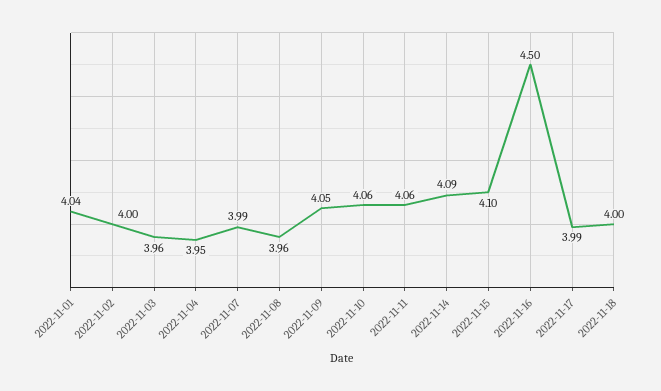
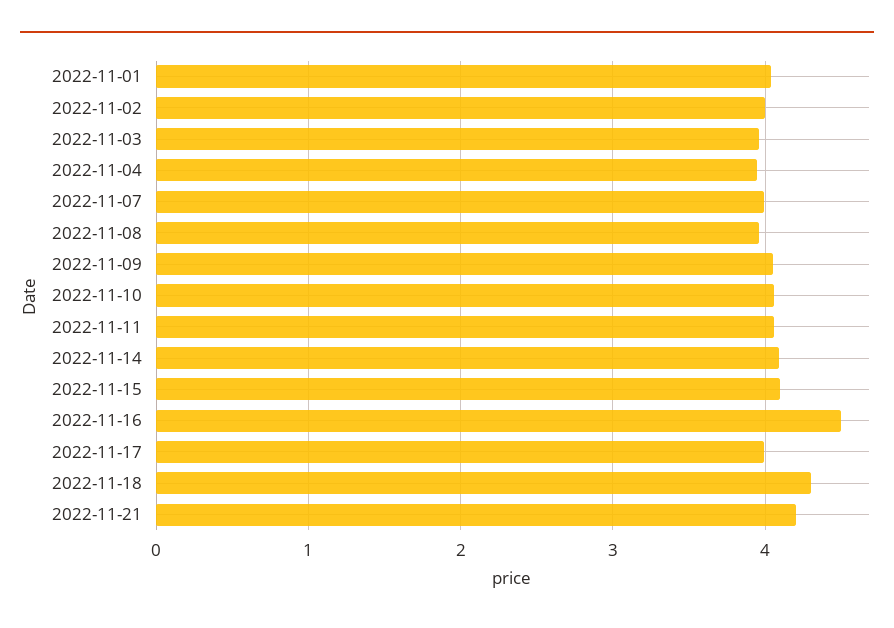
2022-11-18: 4 -> 4.3
2022-11-21: none -> 4.2

